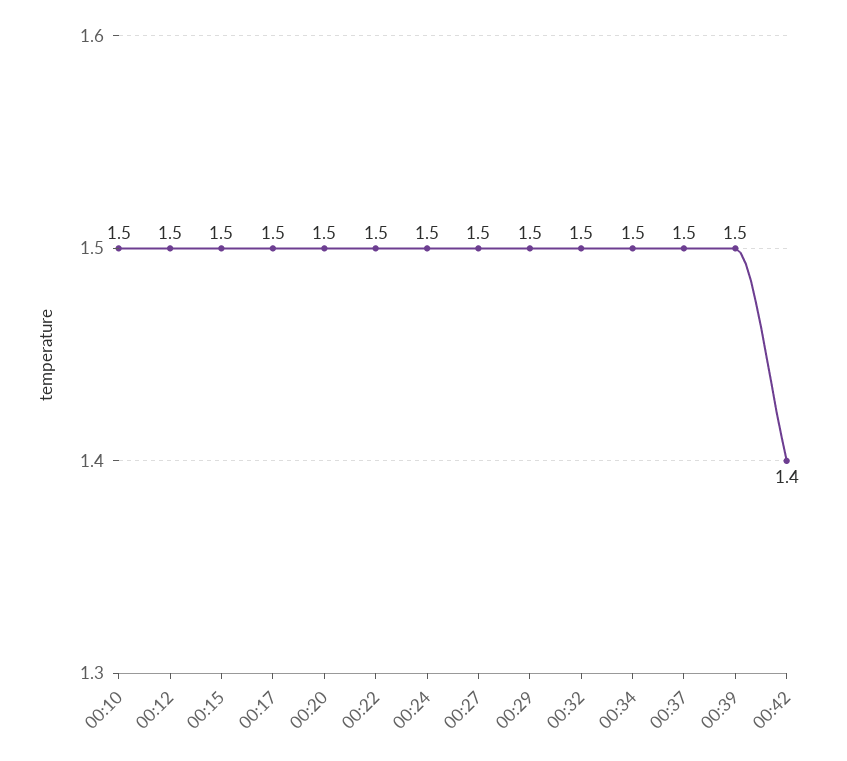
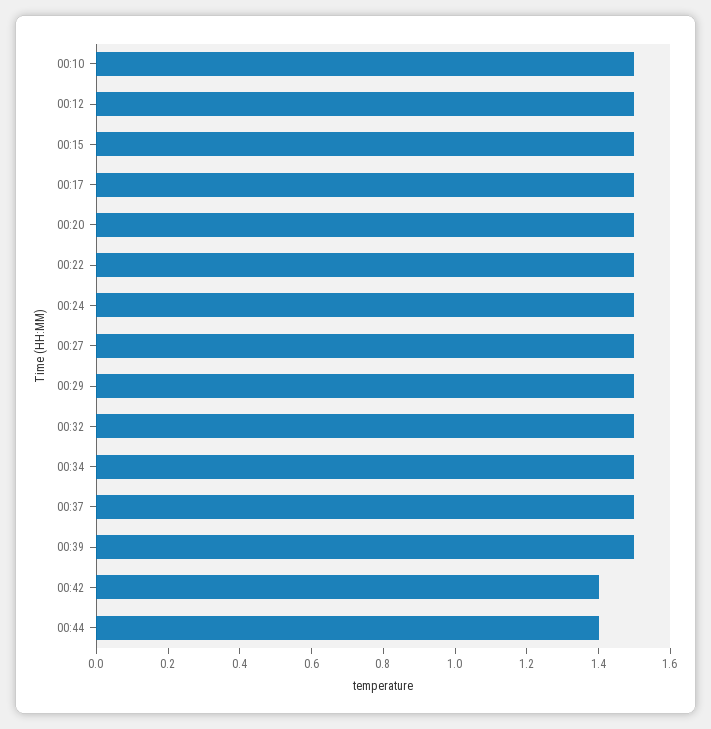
00:44: none -> 1.4

